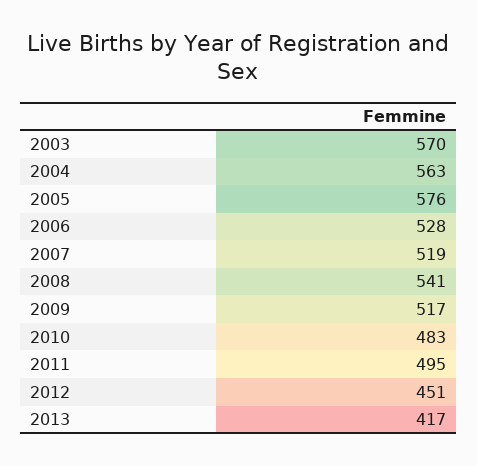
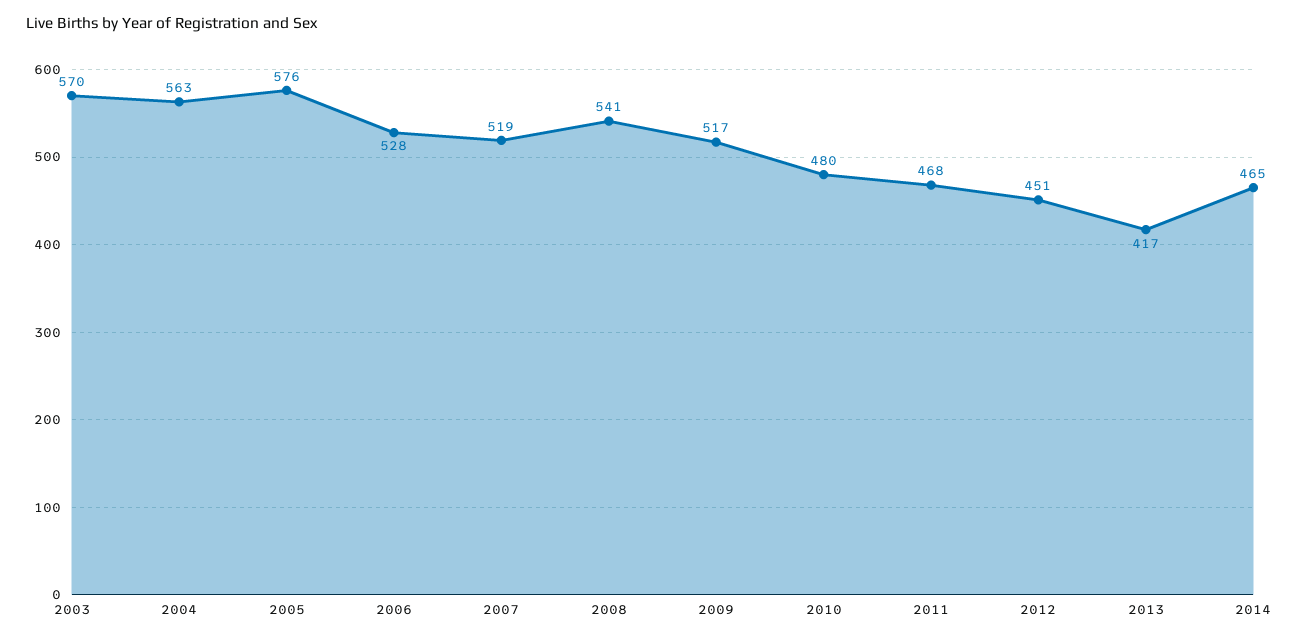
2010: 483 -> 480
2011: 495 -> 468
2014: none -> 465

